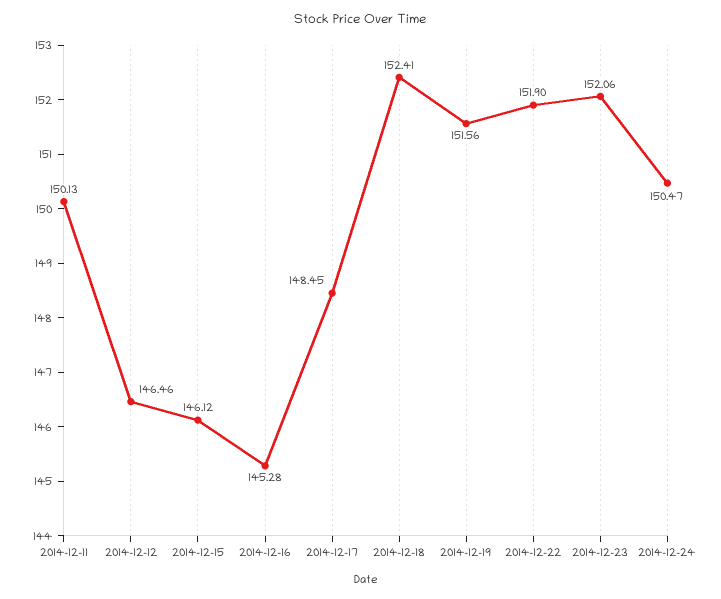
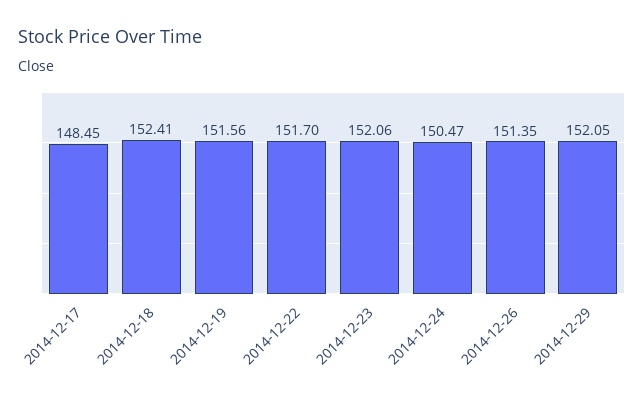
2014-12-11: 150.13 -> none
2014-12-12: 146.46 -> none
2014-12-15: 146.12 -> none
2014-12-16: 145.28 -> none
2014-12-22: 151.9 -> 151.7
2014-12-26: none -> 151.35
2014-12-29: none -> 152.05

